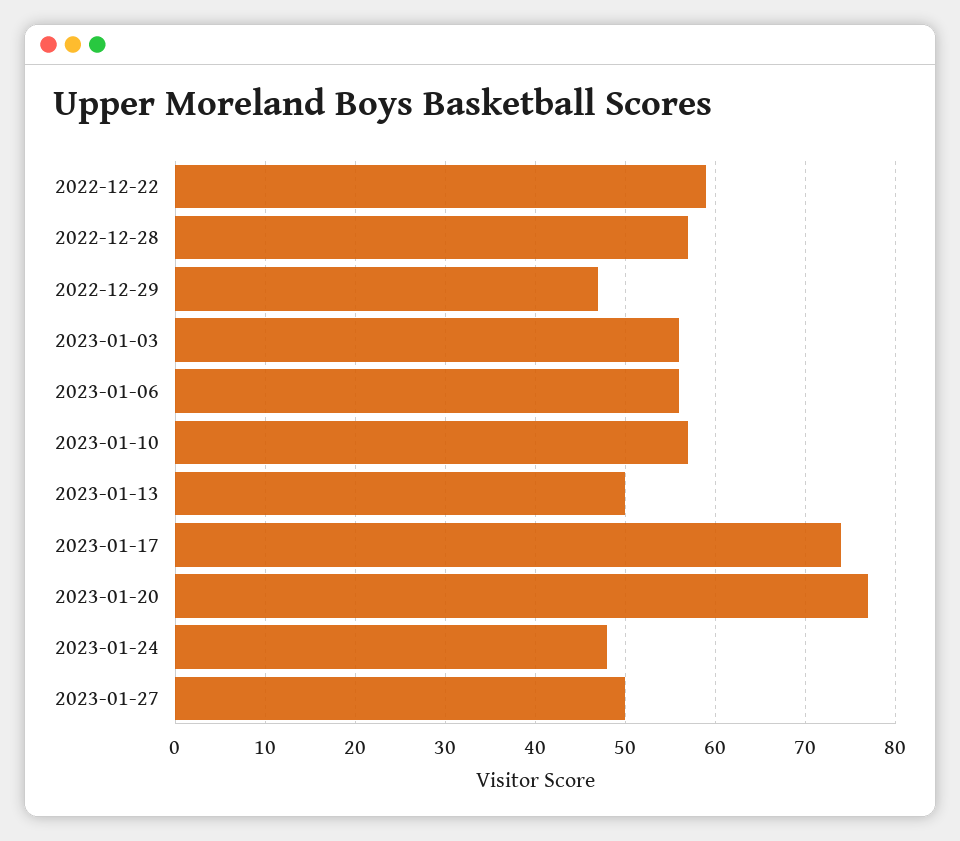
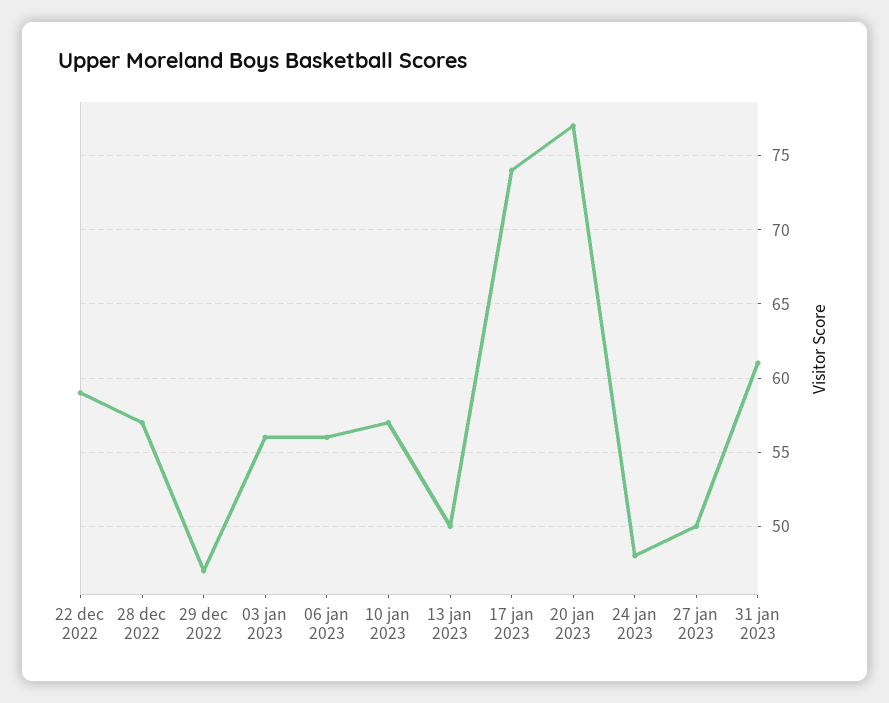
31 jan 2023: none -> 61

